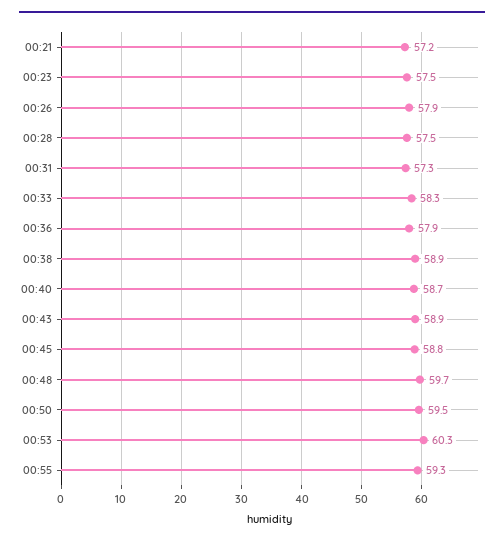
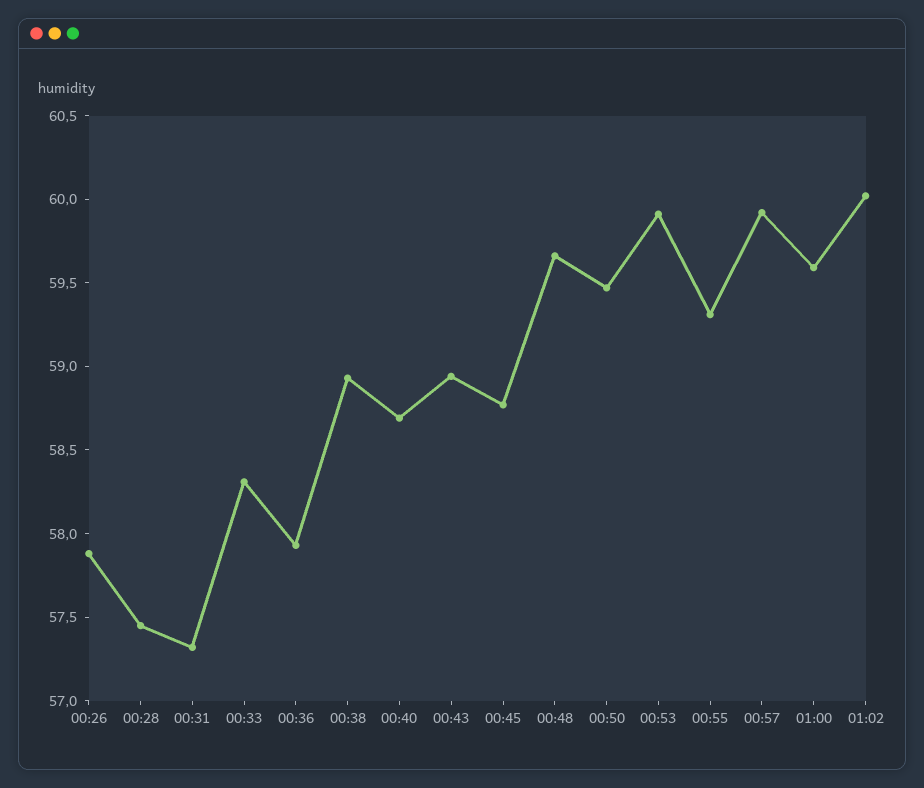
00:21: 57.2 -> none
00:23: 57.5 -> none
00:53: 60.3 -> 59.9
00:57: none -> 59.9
01:00: none -> 59.6
01:02: none -> 60

